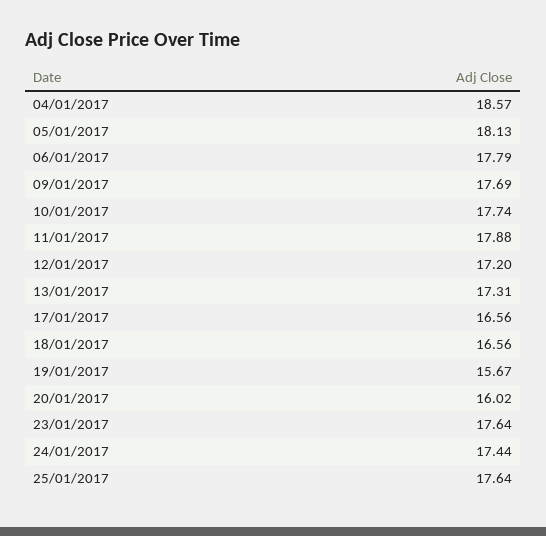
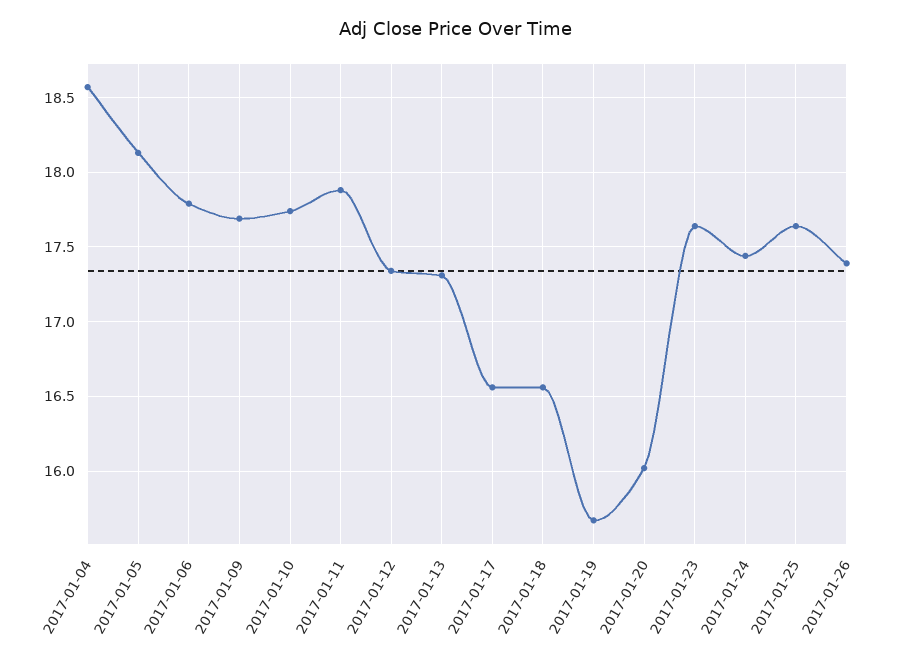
12/01/2017: 17.2 -> 17.35
2017-01-26: none -> 17.4

